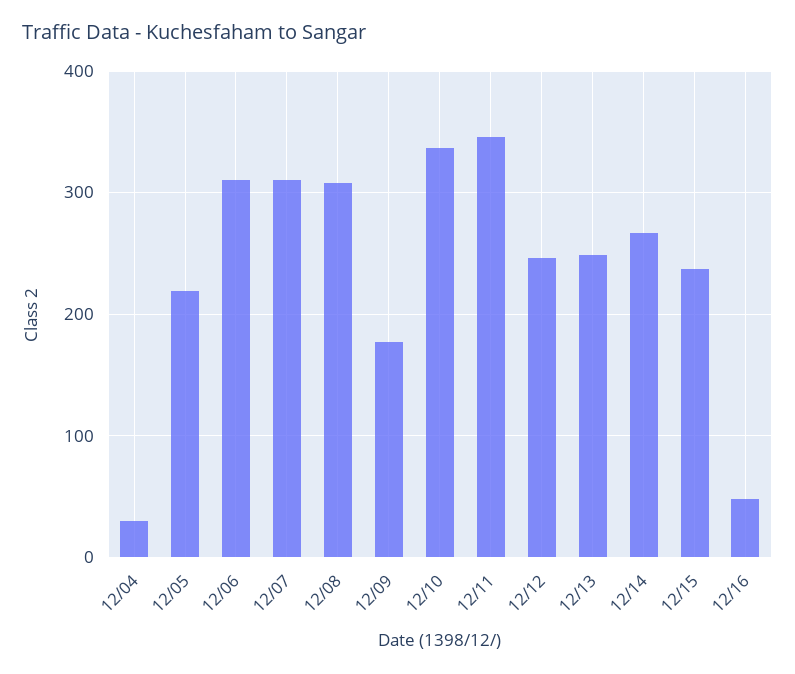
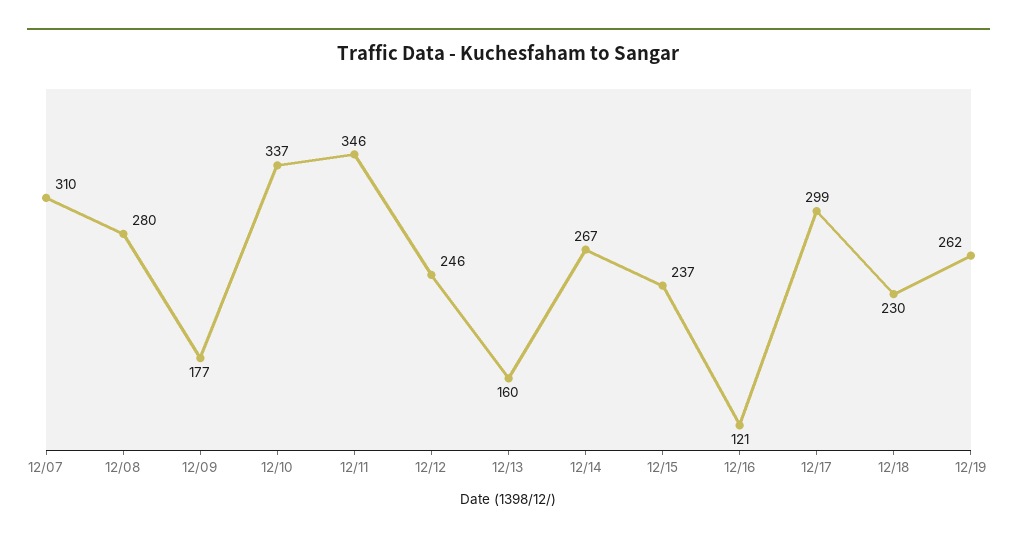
12/04: 30 -> none
12/05: 220 -> none
12/06: 310 -> none
12/08: 310 -> 280
12/13: 250 -> 160
12/16: 50 -> 121
12/17: none -> 299
12/18: none -> 230
12/19: none -> 262

